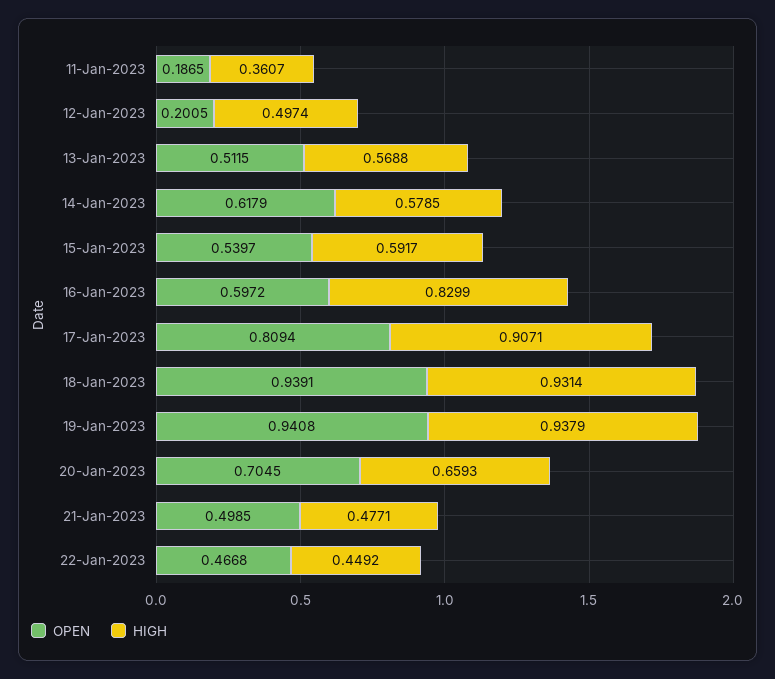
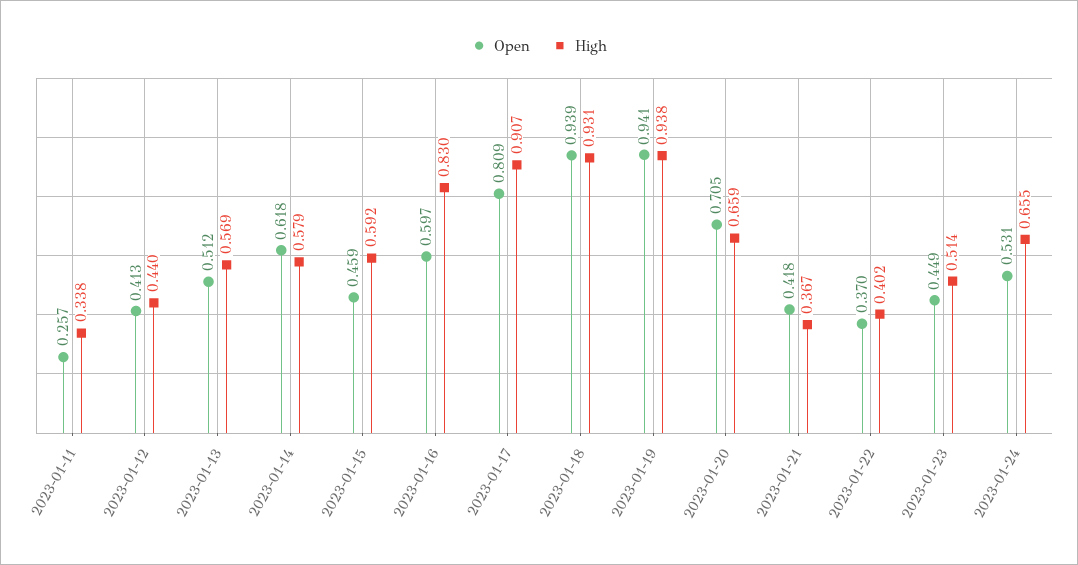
OPEN, 11-Jan-2023: 0.1865 -> 0.257
HIGH, 11-Jan-2023: 0.3607 -> 0.338
OPEN, 12-Jan-2023: 0.2005 -> 0.413
HIGH, 12-Jan-2023: 0.4974 -> 0.44
OPEN, 15-Jan-2023: 0.5397 -> 0.459
OPEN, 21-Jan-2023: 0.4985 -> 0.418
HIGH, 21-Jan-2023: 0.4771 -> 0.367
OPEN, 22-Jan-2023: 0.4668 -> 0.37
HIGH, 22-Jan-2023: 0.4492 -> 0.402
OPEN, 2023-01-23: none -> 0.449
HIGH, 2023-01-23: none -> 0.514
OPEN, 2023-01-24: none -> 0.531
HIGH, 2023-01-24: none -> 0.655

